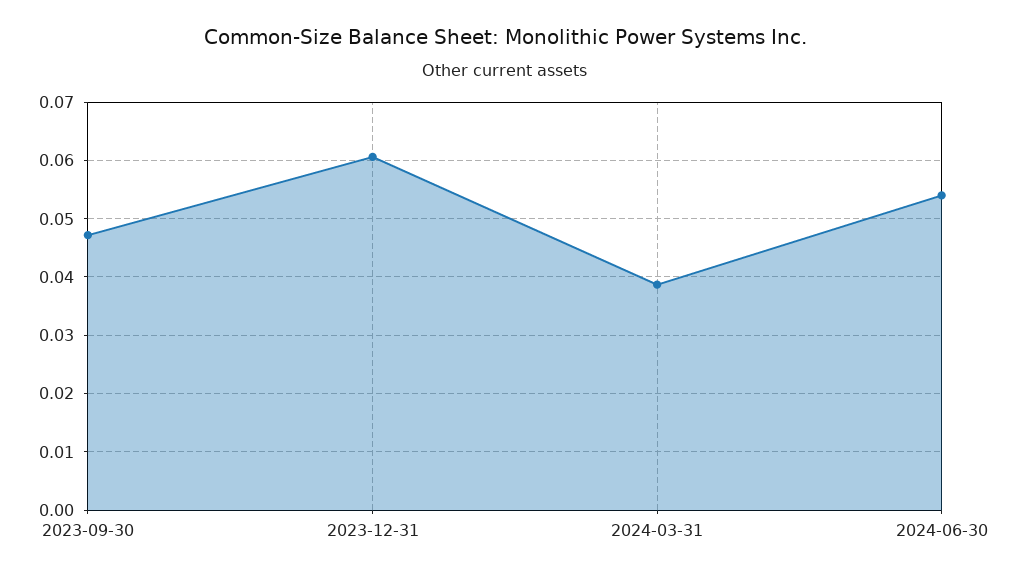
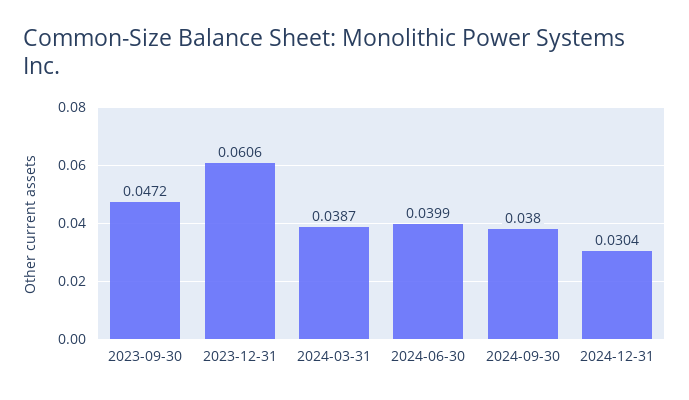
2024-06-30: 0.054 -> 0.0399
2024-09-30: none -> 0.038
2024-12-31: none -> 0.0304

